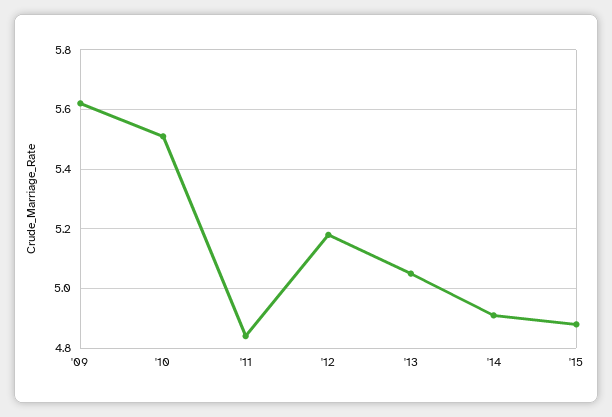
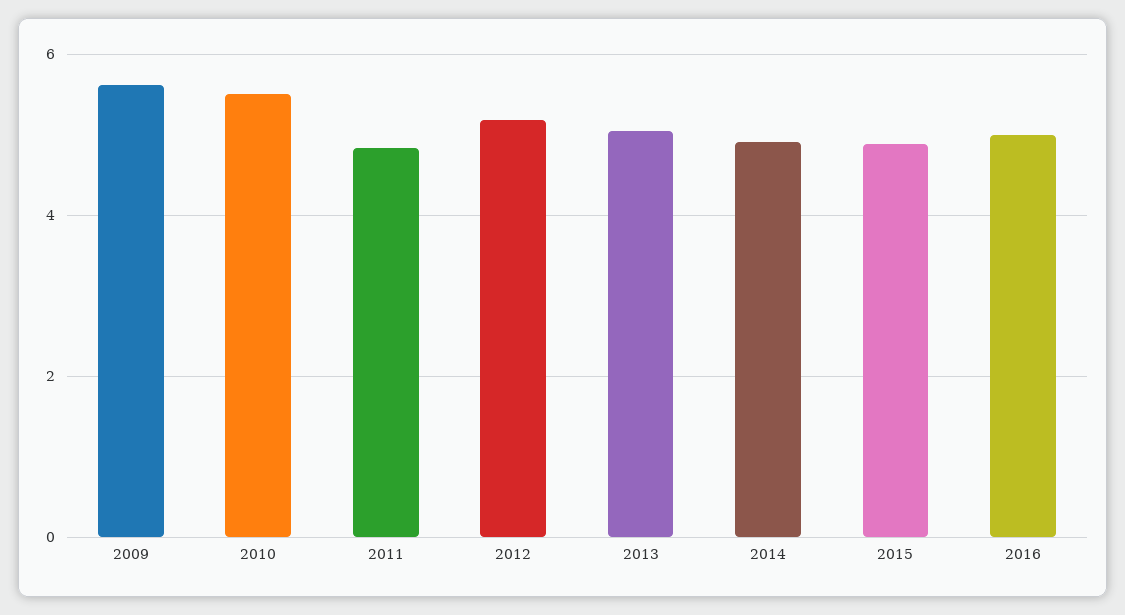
2016: none -> 5

